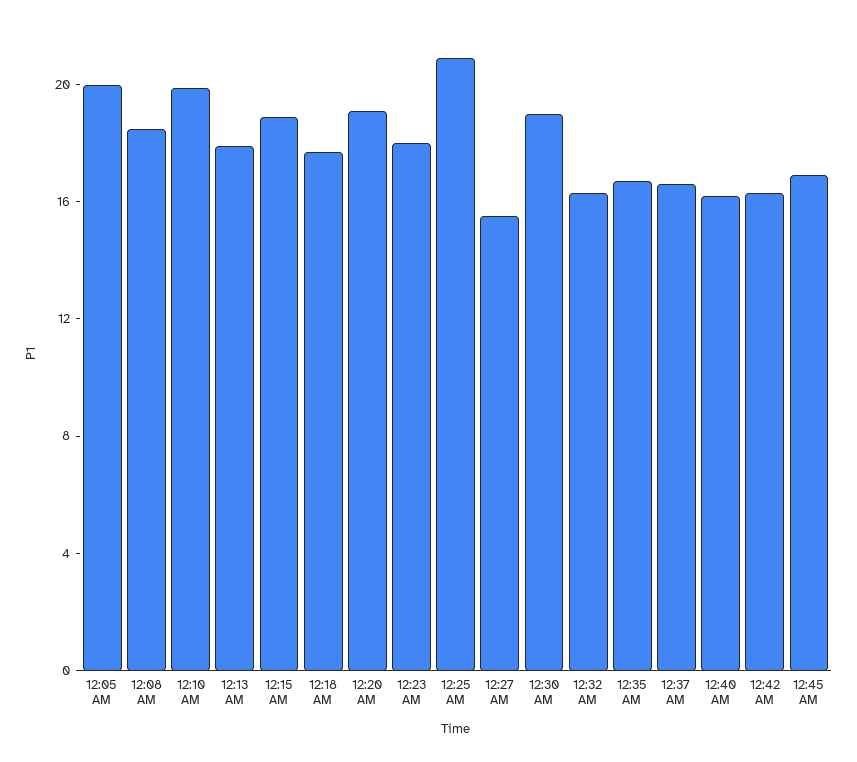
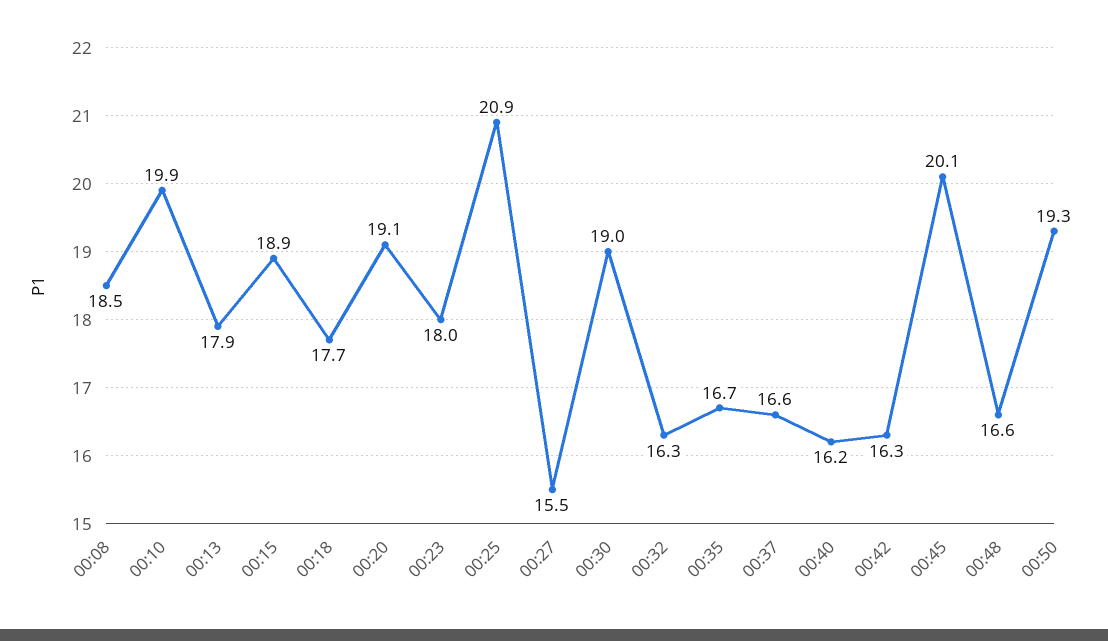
12:05 AM: 20 -> none
12:45 AM: 17 -> 20.1
00:48: none -> 16.6
00:50: none -> 19.3

